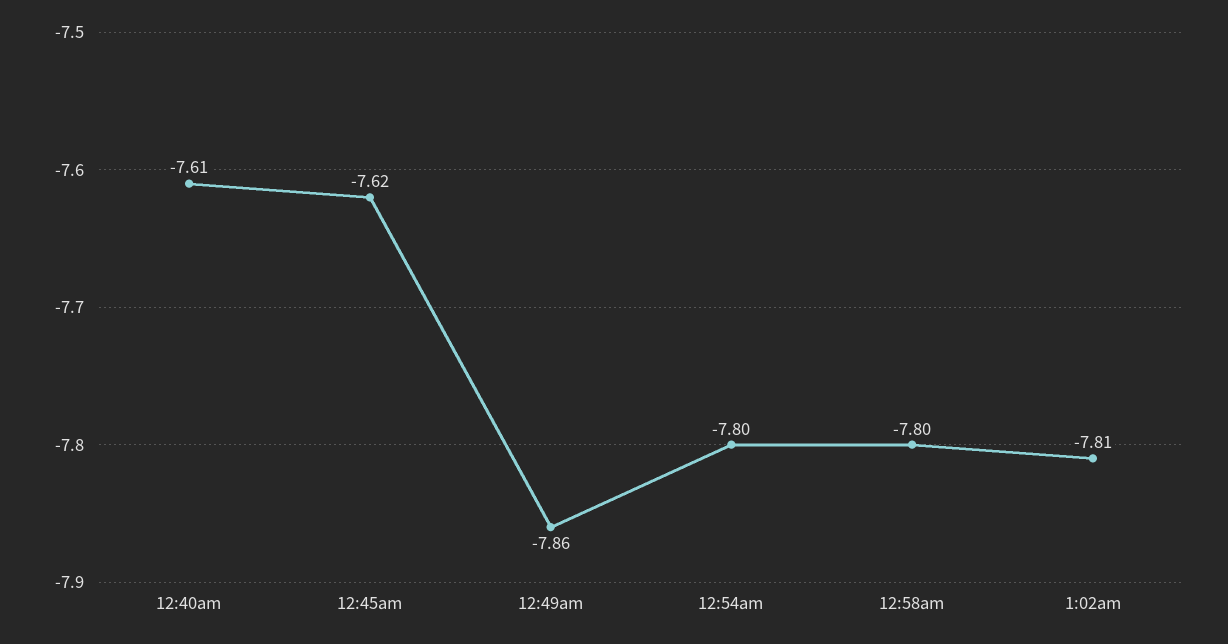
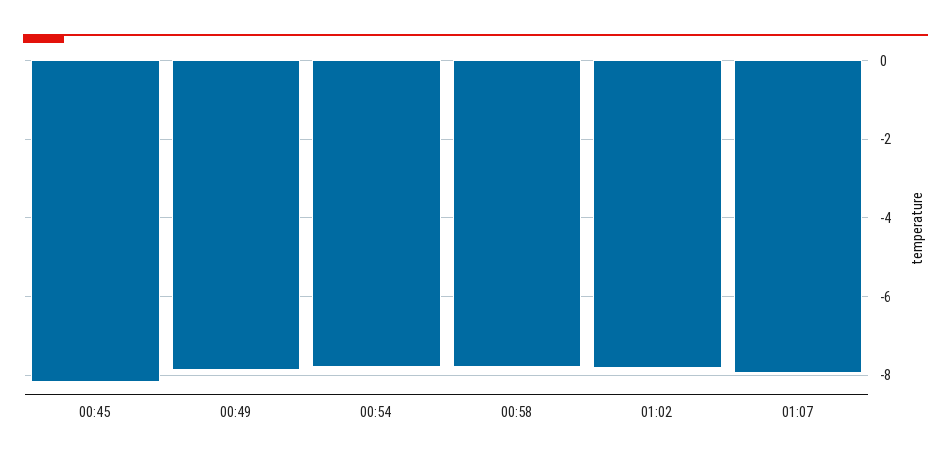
12:40am: -7.61 -> none
12:45am: -7.62 -> -8.2
01:07: none -> -8

